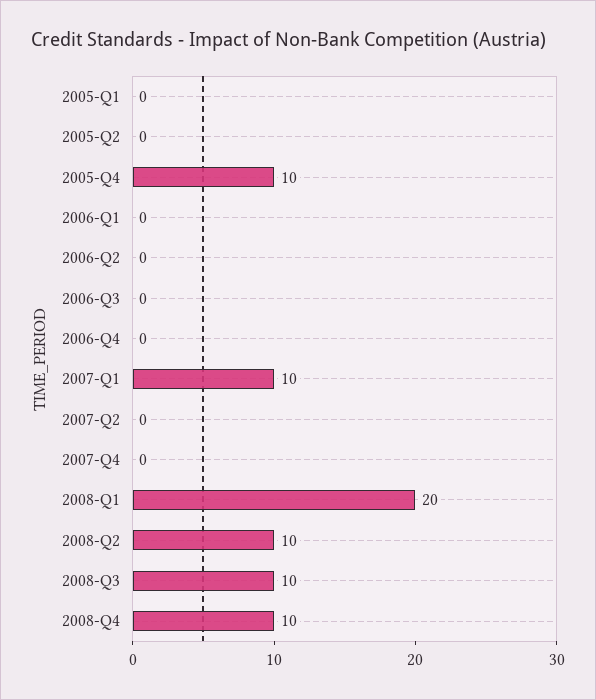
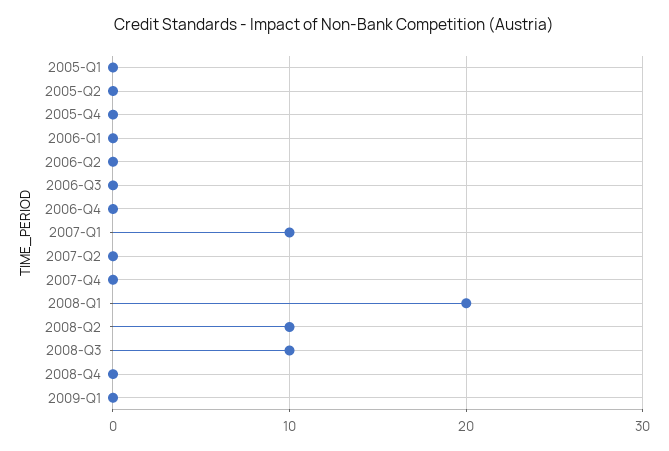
2005-Q4: 10 -> 0
2008-Q4: 10 -> 0
2009-Q1: none -> 0

